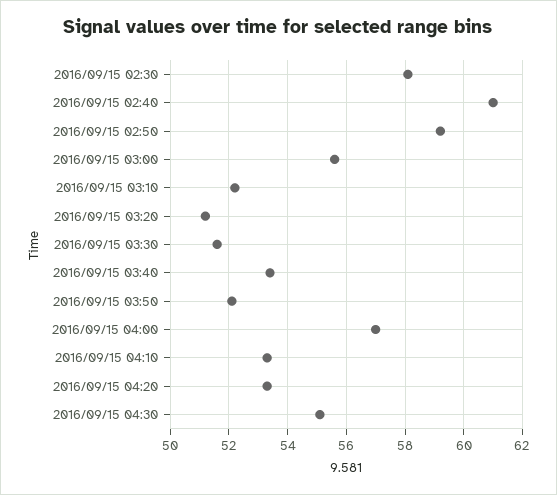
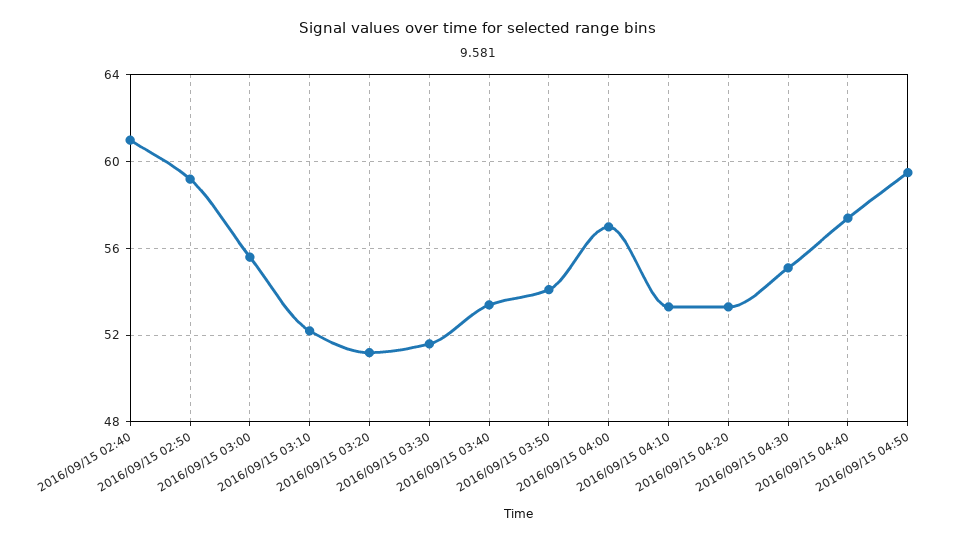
2016/09/15 02:30: 58 -> none
2016/09/15 03:50: 52 -> 54
2016/09/15 04:40: none -> 57.5
2016/09/15 04:50: none -> 59.5

